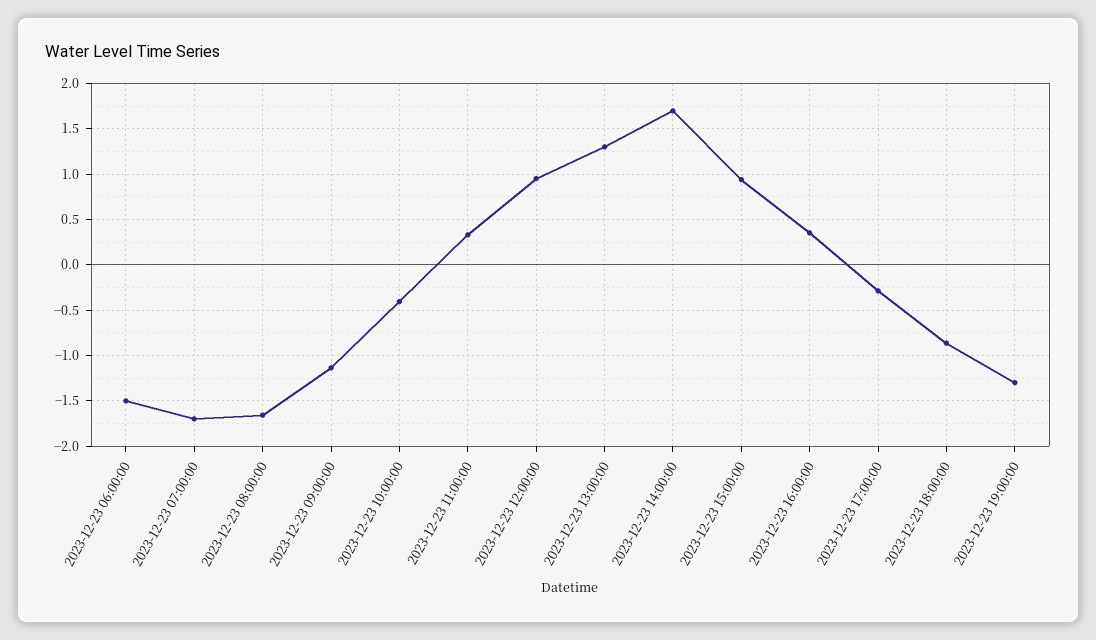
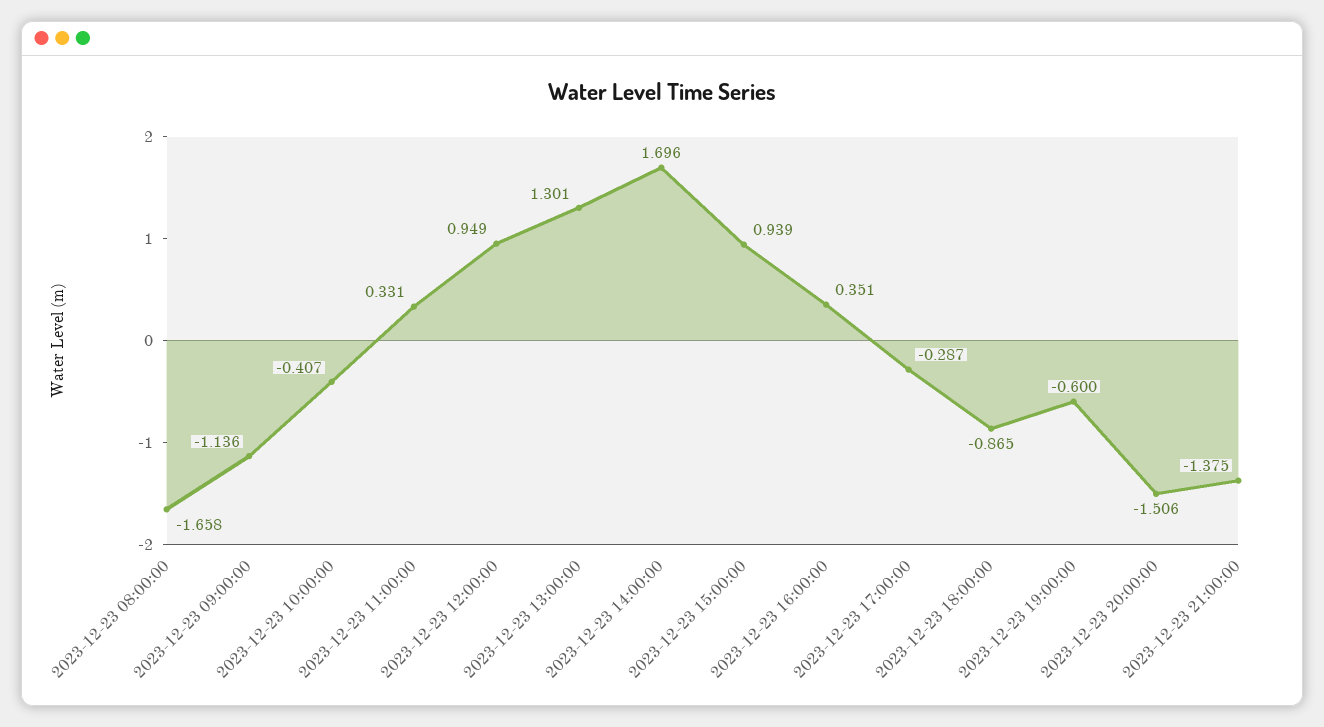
2023-12-23 06:00:00: -1.5 -> none
2023-12-23 07:00:00: -1.7 -> none
2023-12-23 19:00:00: -1.3 -> -0.6
2023-12-23 20:00:00: none -> -1.506
2023-12-23 21:00:00: none -> -1.375

